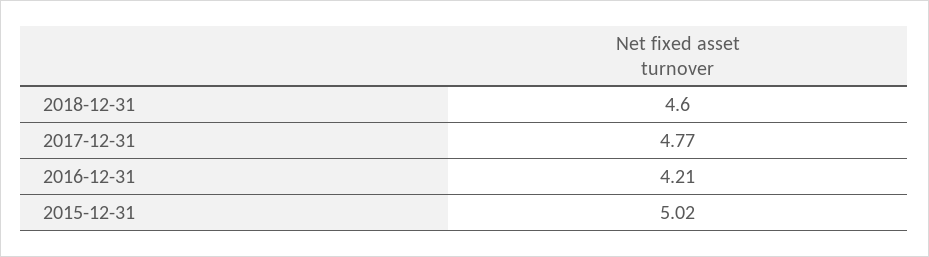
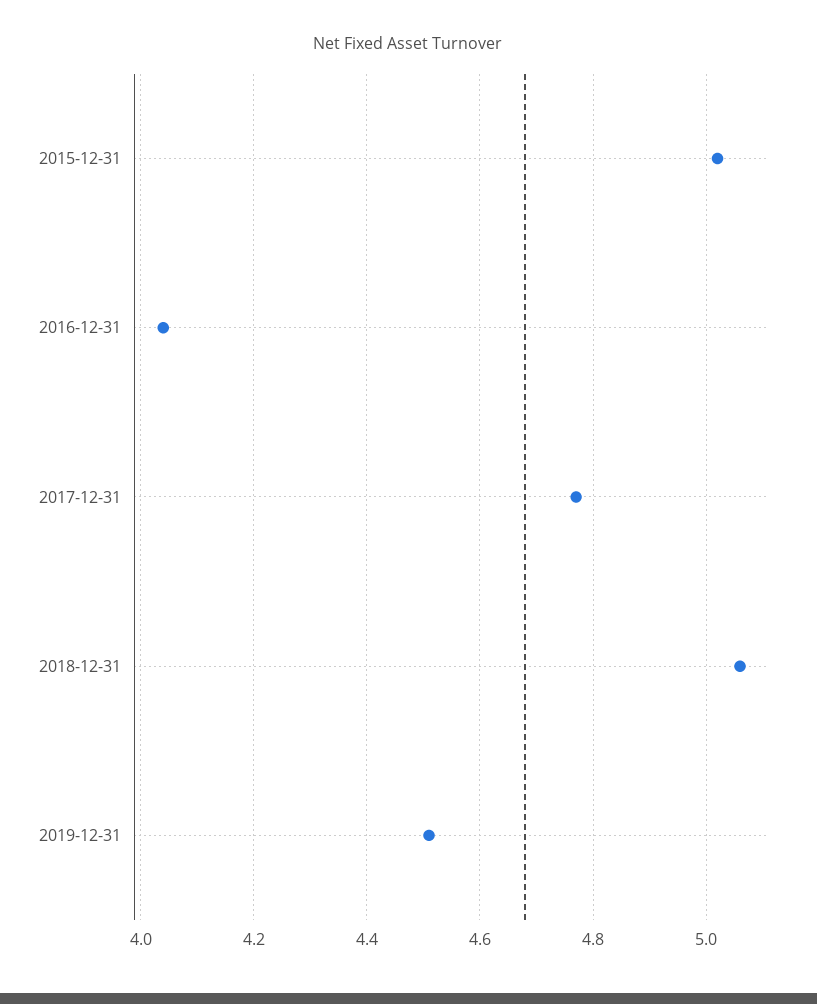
2018-12-31: 4.6 -> 5.05
2016-12-31: 4.21 -> 4.05
2019-12-31: none -> 4.5

